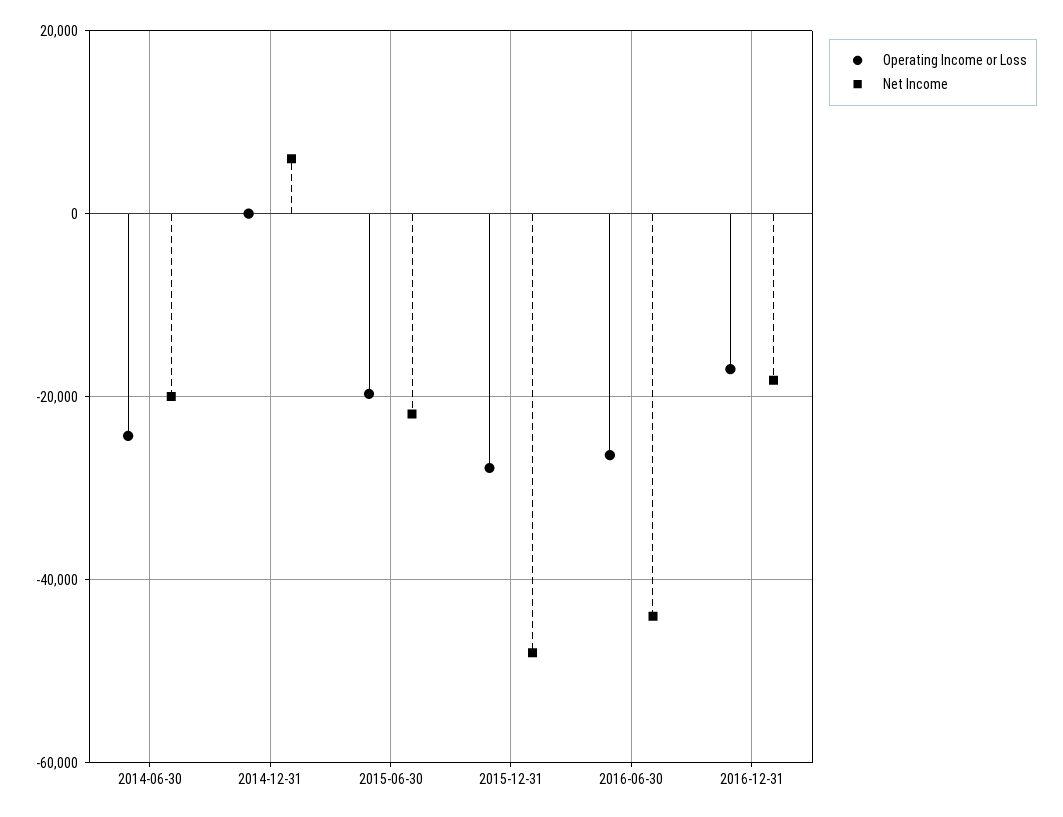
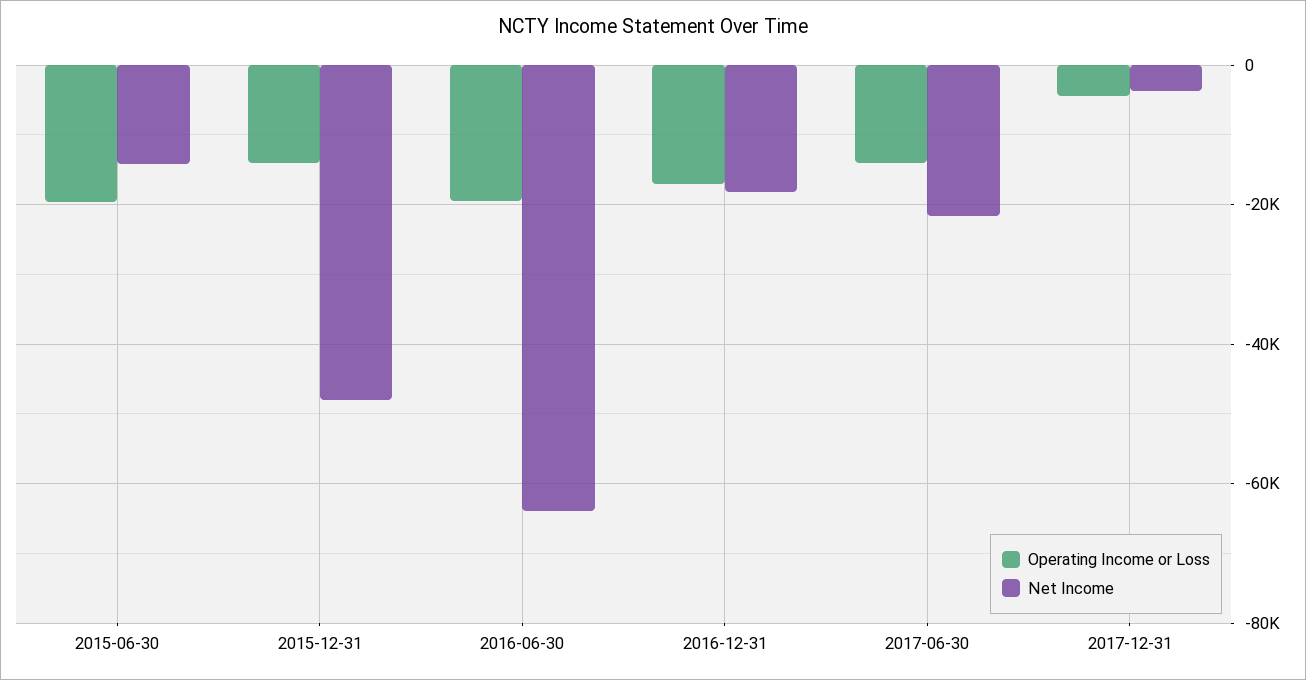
Operating Income or Loss, 2014-06-30: -24000 -> none
Net Income, 2014-06-30: -20000 -> none
Operating Income or Loss, 2014-12-31: 0 -> none
Net Income, 2014-12-31: 6000 -> none
Net Income, 2015-06-30: -22000 -> -14000
Operating Income or Loss, 2015-12-31: -28000 -> -14000
Operating Income or Loss, 2016-06-30: -26000 -> -20000
Net Income, 2016-06-30: -44000 -> -64000
Operating Income or Loss, 2017-06-30: none -> -14000
Net Income, 2017-06-30: none -> -22000
Operating Income or Loss, 2017-12-31: none -> -4000
Net Income, 2017-12-31: none -> -4000

